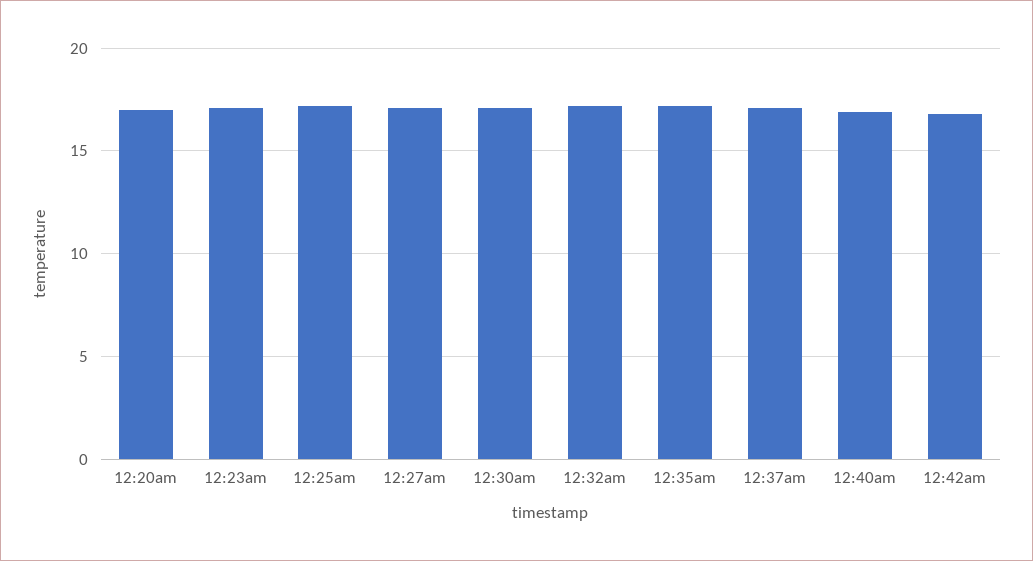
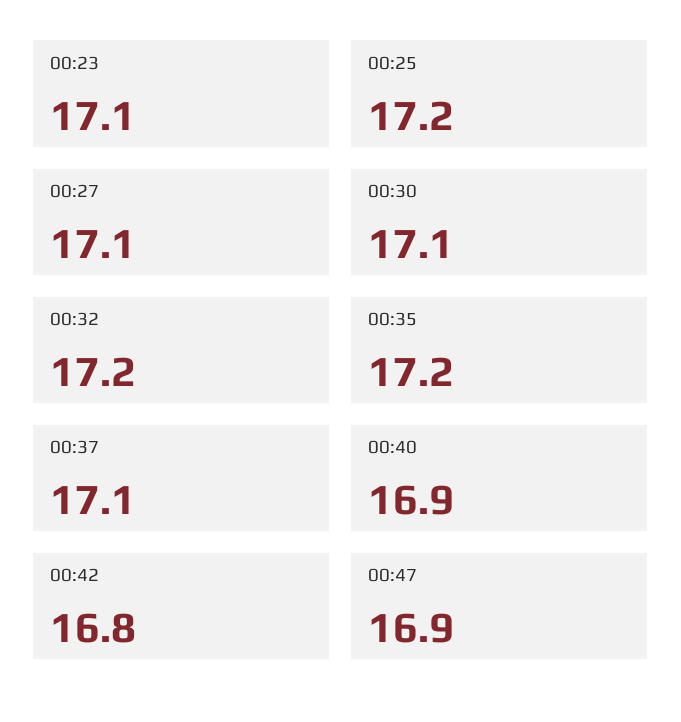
12:20am: 17 -> none
00:47: none -> 16.9

